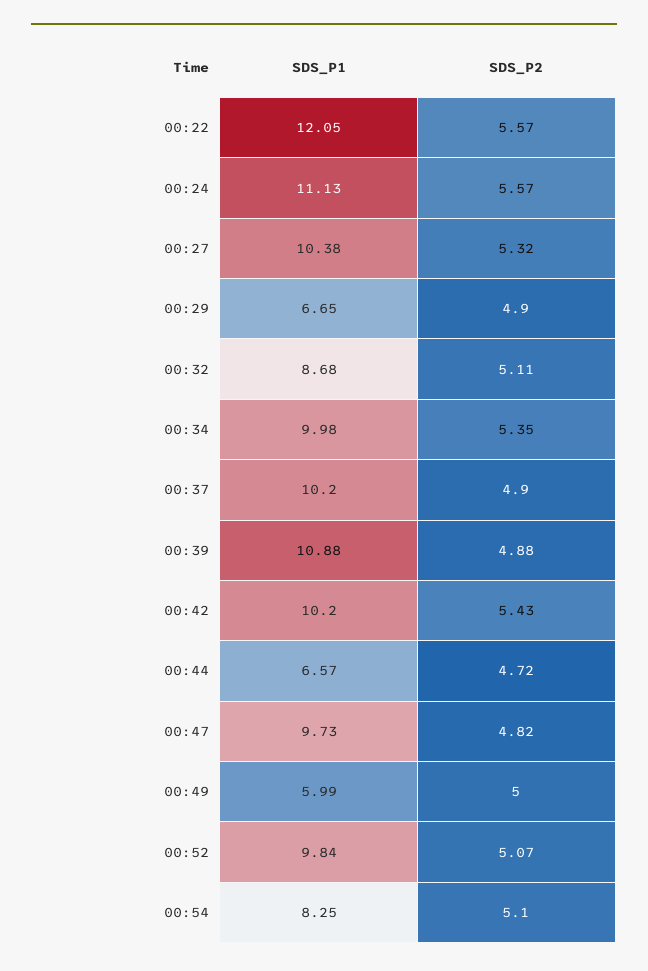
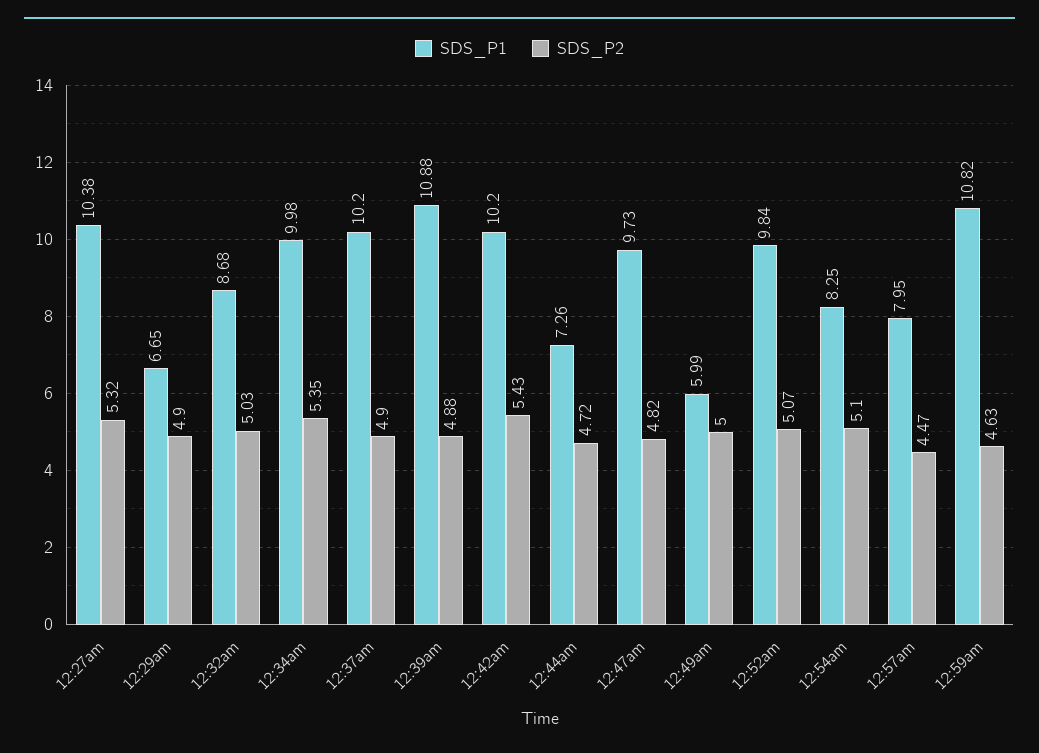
SDS_P1, 00:22: 12.05 -> none
SDS_P2, 00:22: 5.57 -> none
SDS_P1, 00:24: 11.13 -> none
SDS_P2, 00:24: 5.57 -> none
SDS_P2, 00:32: 5.11 -> 5.03
SDS_P1, 00:44: 6.57 -> 7.26
SDS_P1, 12:57am: none -> 7.95
SDS_P2, 12:57am: none -> 4.47
SDS_P1, 12:59am: none -> 10.82
SDS_P2, 12:59am: none -> 4.63

